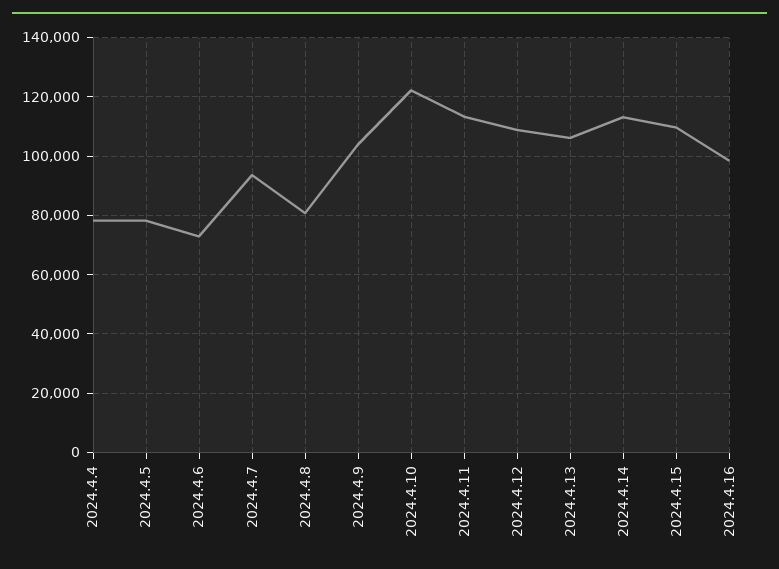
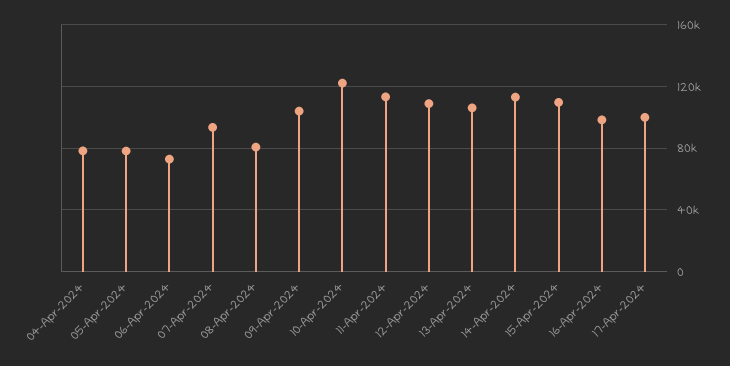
17-Apr-2024: none -> 100000

